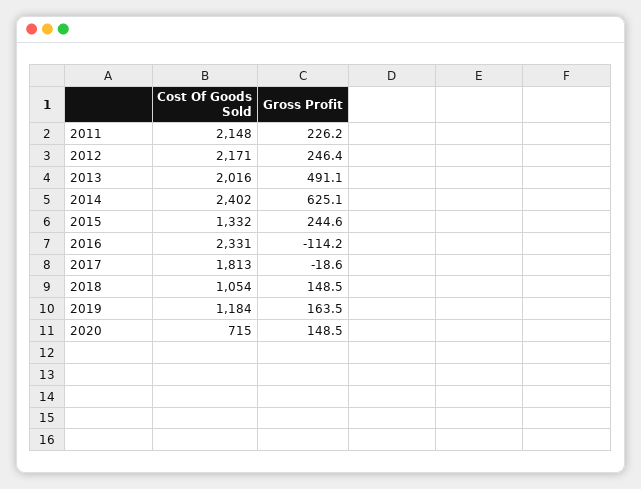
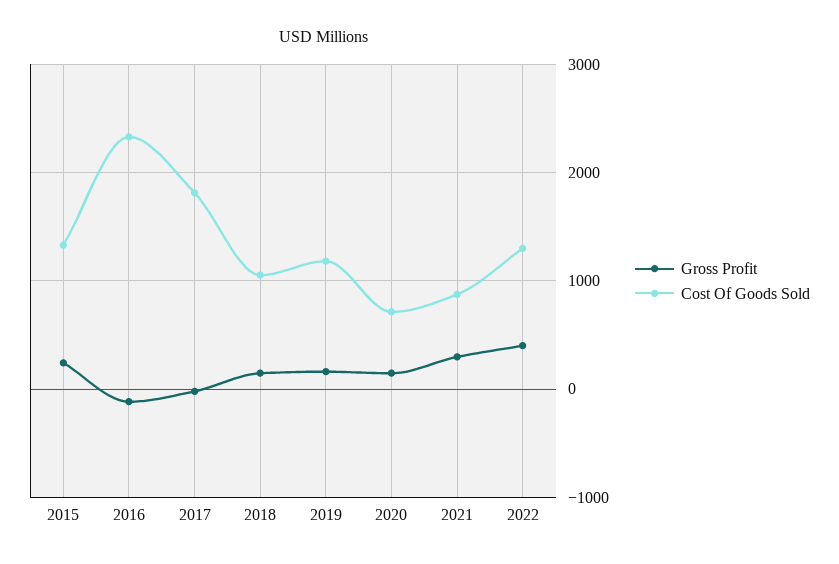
Cost Of Goods Sold, 2011: 2148 -> none
Gross Profit, 2011: 226.2 -> none
Cost Of Goods Sold, 2012: 2171 -> none
Gross Profit, 2012: 246.4 -> none
Cost Of Goods Sold, 2013: 2016 -> none
Gross Profit, 2013: 491.1 -> none
Cost Of Goods Sold, 2014: 2402 -> none
Gross Profit, 2014: 625.1 -> none
Gross Profit, 2021: none -> 300
Cost Of Goods Sold, 2021: none -> 900
Gross Profit, 2022: none -> 400
Cost Of Goods Sold, 2022: none -> 1300

